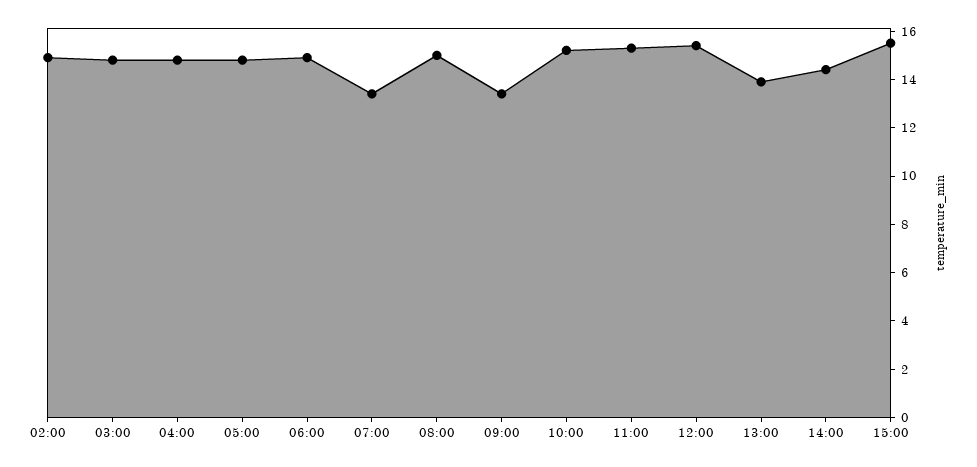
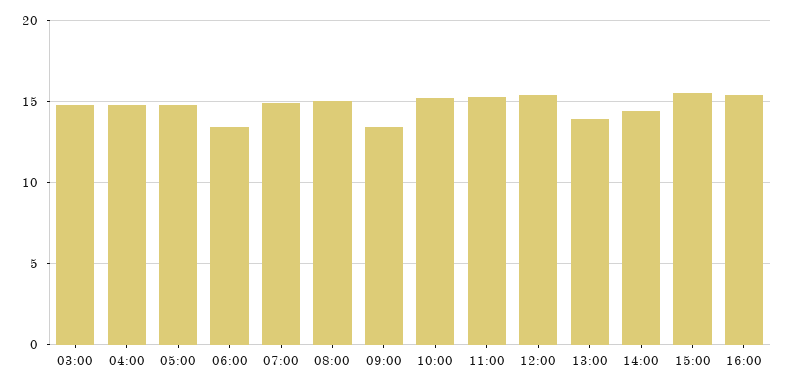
02:00: 15 -> none
06:00: 15 -> 13.5
07:00: 13.5 -> 15
16:00: none -> 15.5

